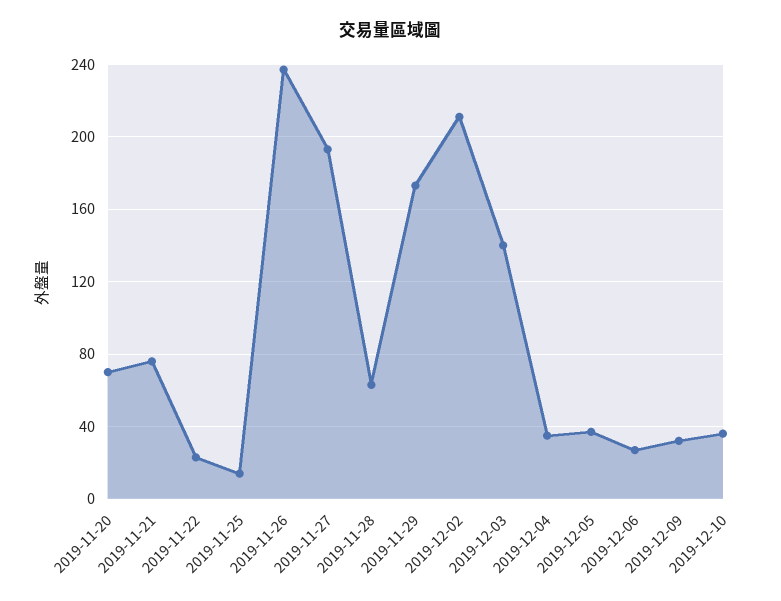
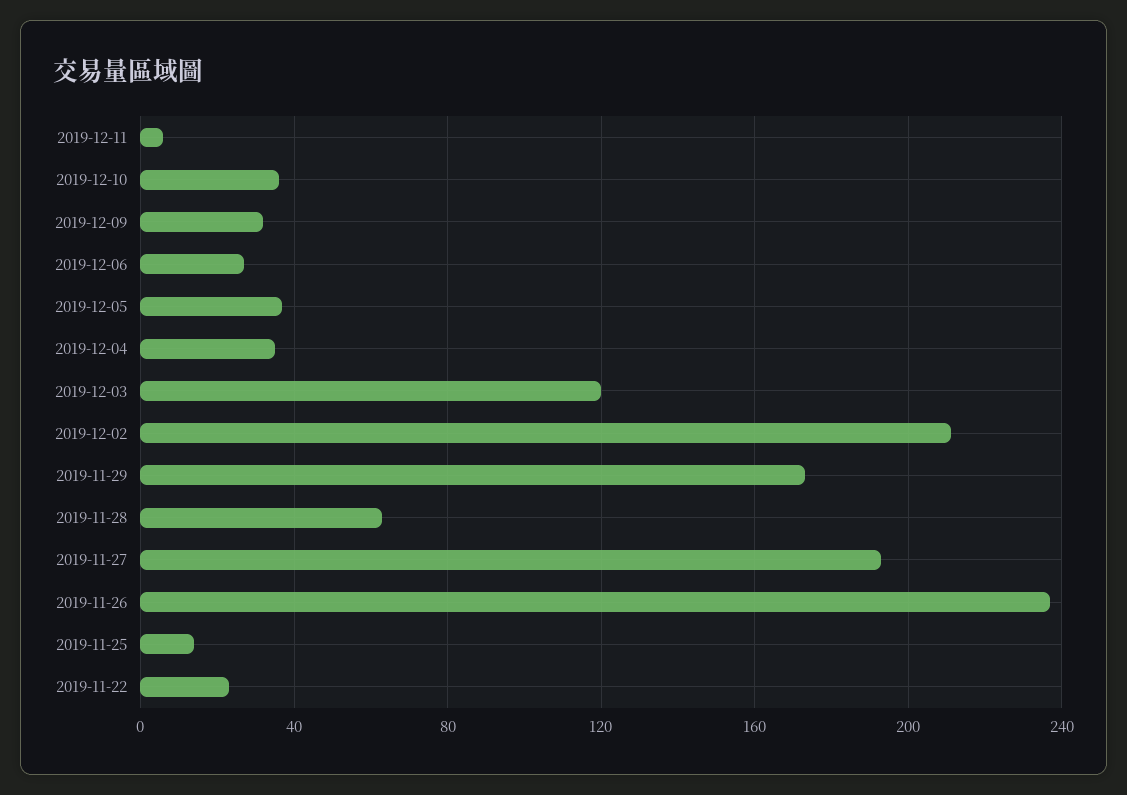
2019-11-20: 70 -> none
2019-11-21: 75 -> none
2019-12-03: 140 -> 120
2019-12-11: none -> 5

